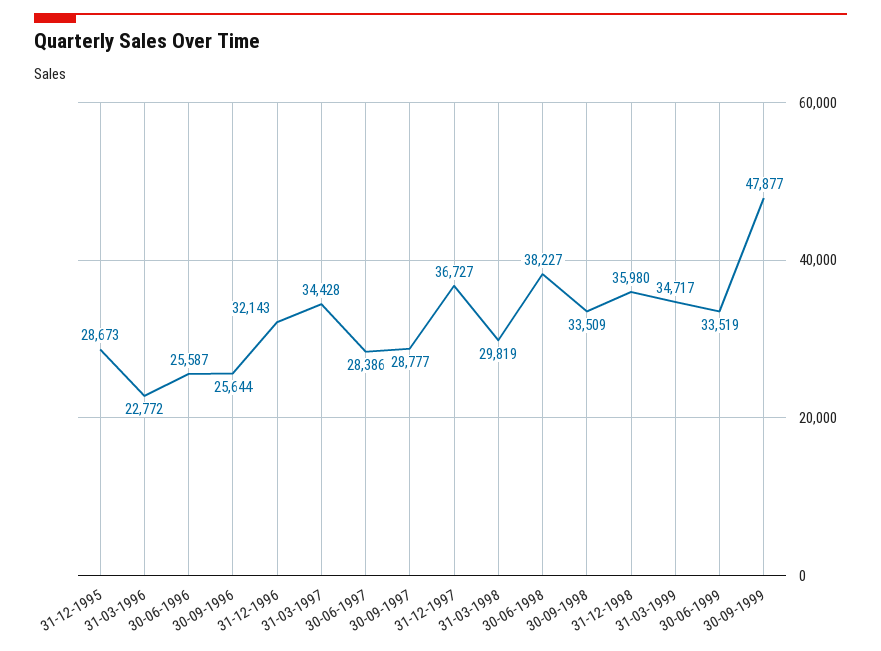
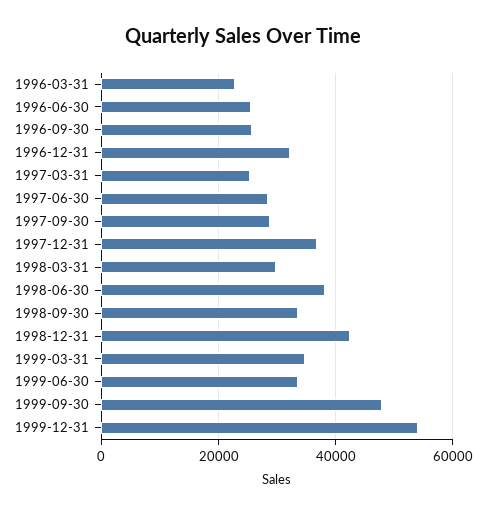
31-12-1995: 28673 -> none
31-03-1997: 34428 -> 26000
31-12-1998: 35980 -> 42000
1999-12-31: none -> 54000

